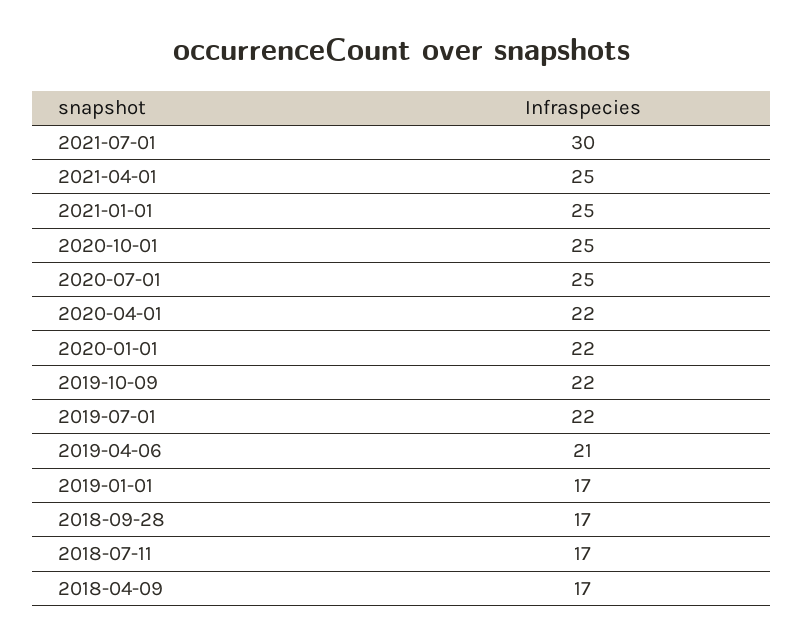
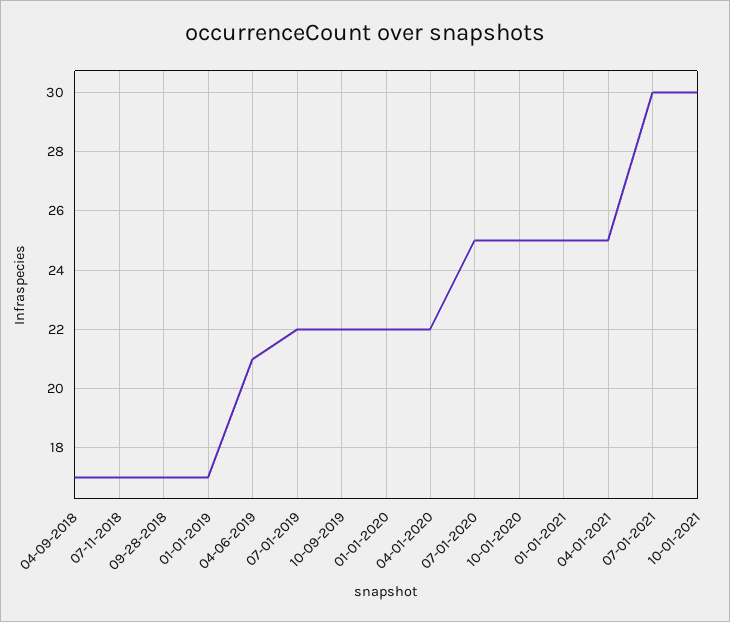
10-01-2021: none -> 30

